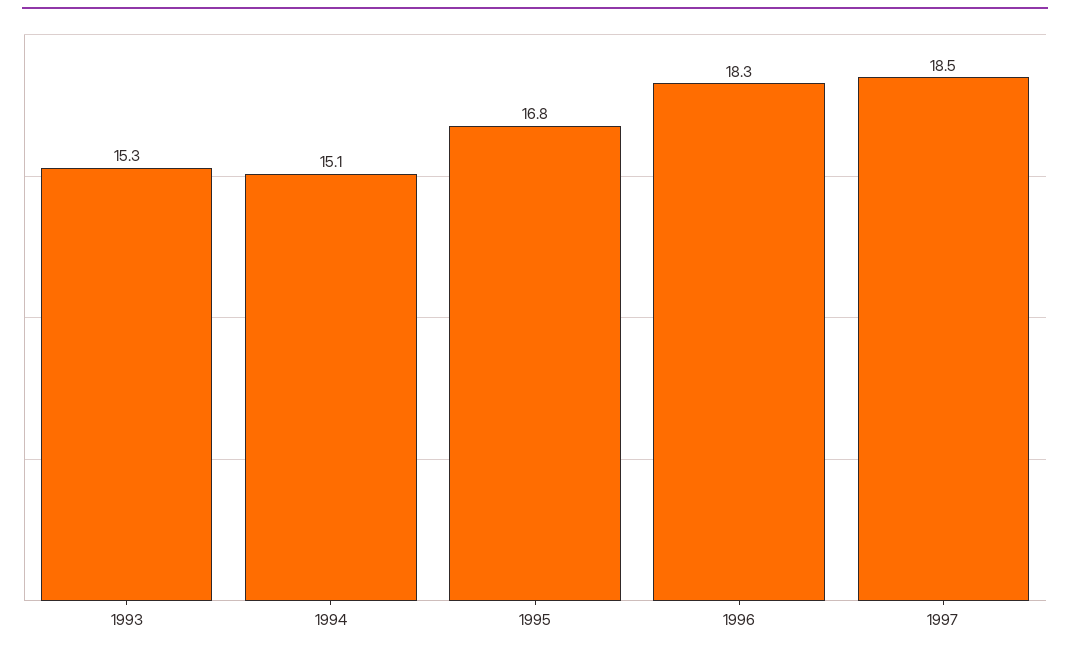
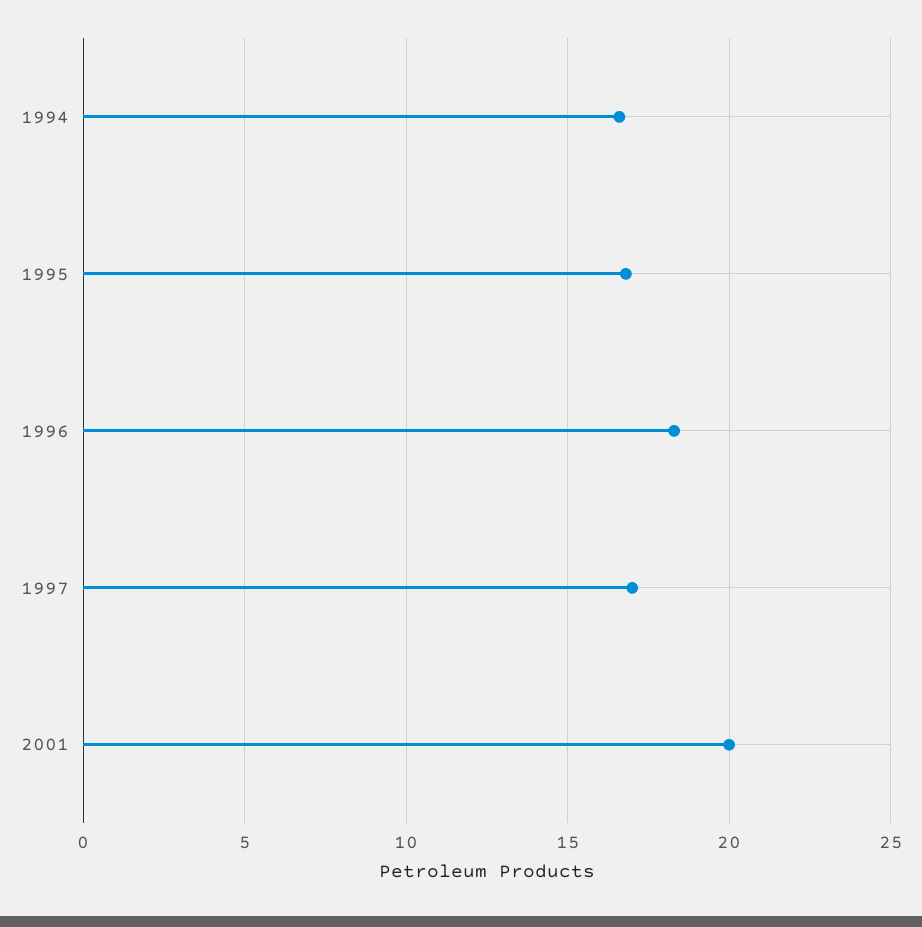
1993: 15.3 -> none
1994: 15.1 -> 16.5
1997: 18.5 -> 17
2001: none -> 20

